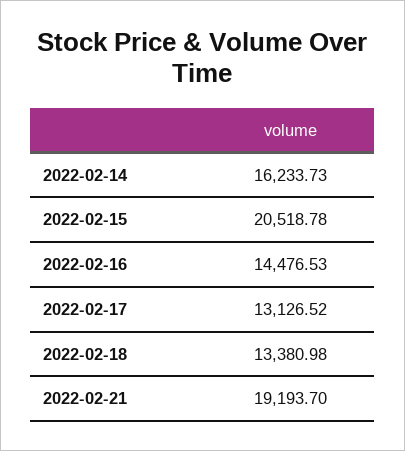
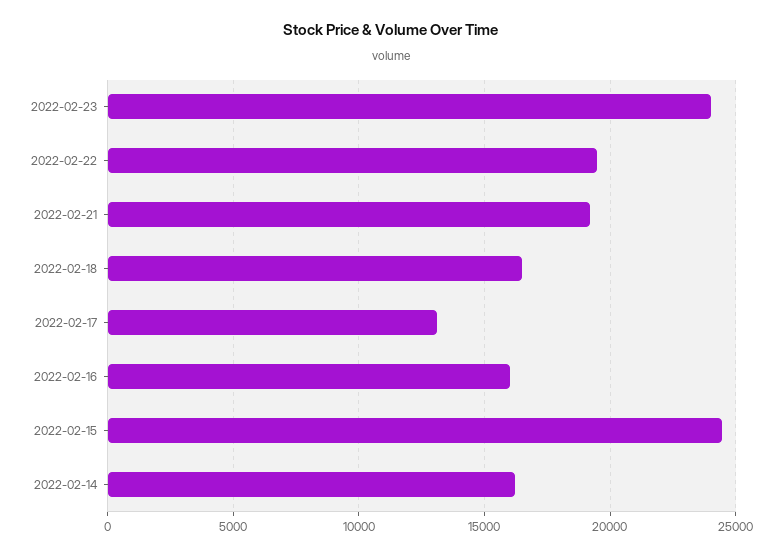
2022-02-15: 20518.78 -> 24500
2022-02-16: 14476.53 -> 16000
2022-02-18: 13380.98 -> 16500
2022-02-23: none -> 24000
2022-02-22: none -> 19500

